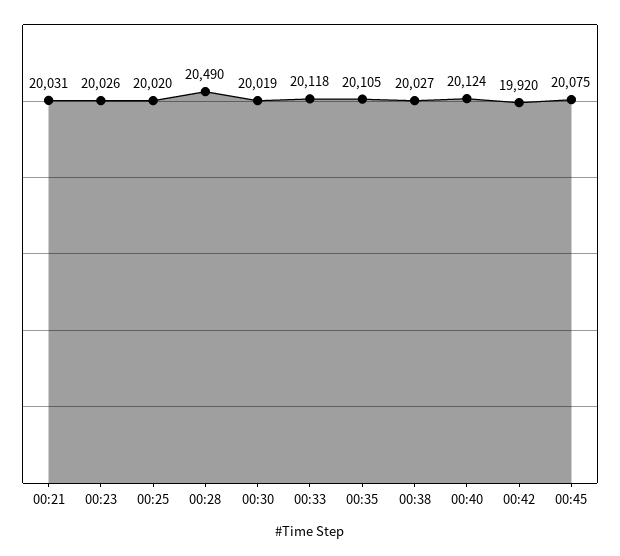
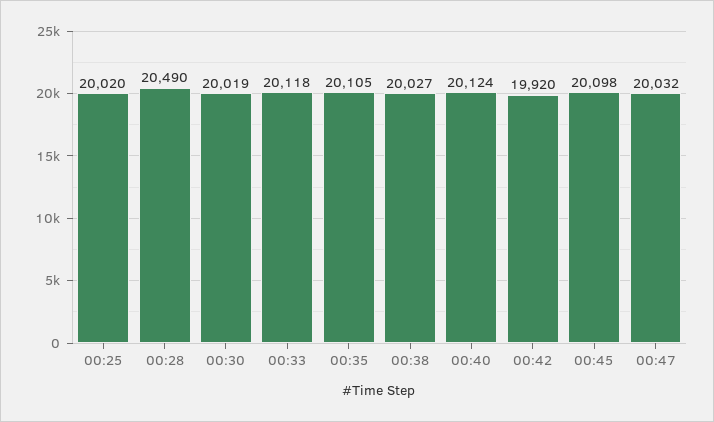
00:21: 20031 -> none
00:23: 20026 -> none
00:45: 20075 -> 20098
00:47: none -> 20032

